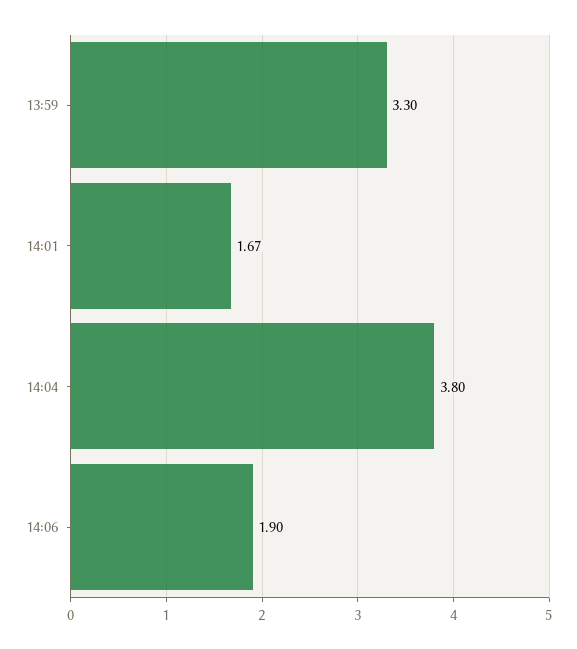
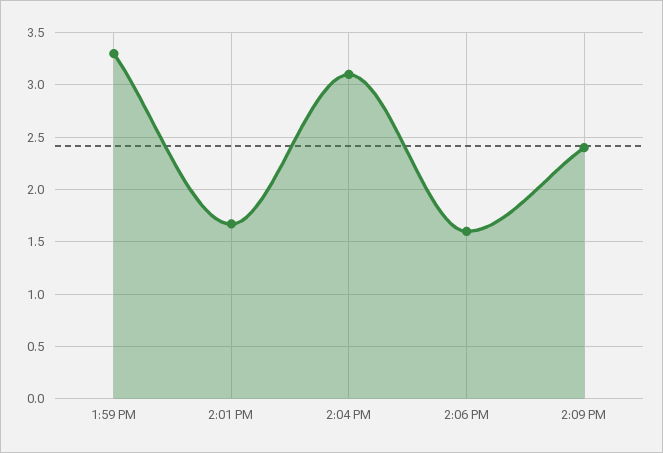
14:04: 3.8 -> 3.1
14:06: 1.9 -> 1.6
2:09 PM: none -> 2.4

